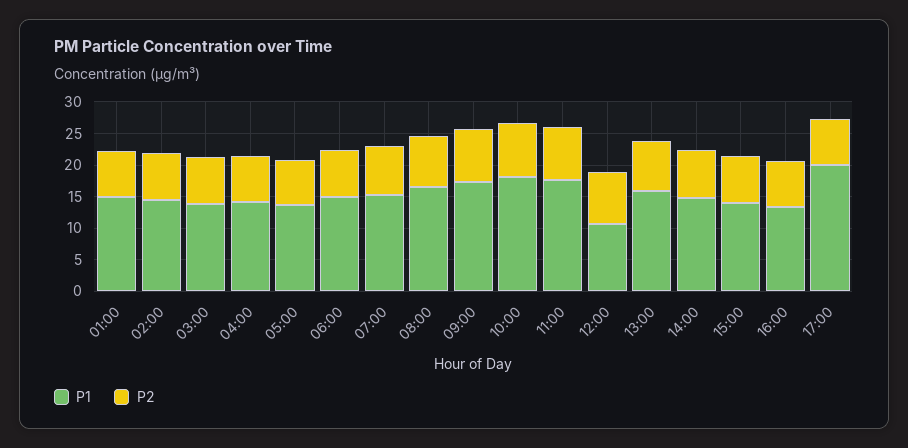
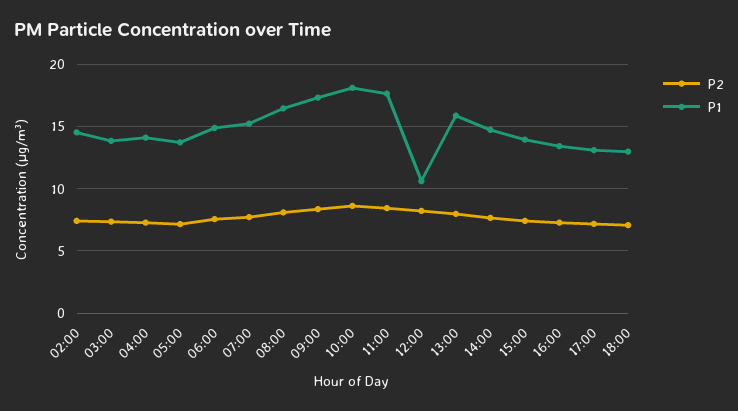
P1, 01:00: 15 -> none
P2, 01:00: 7.5 -> none
P1, 17:00: 20 -> 13
P2, 18:00: none -> 7
P1, 18:00: none -> 13

